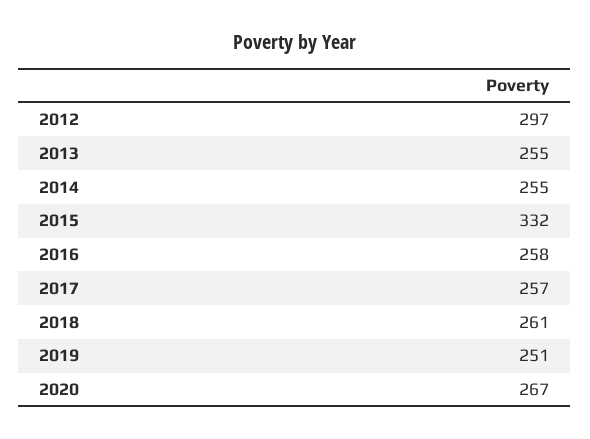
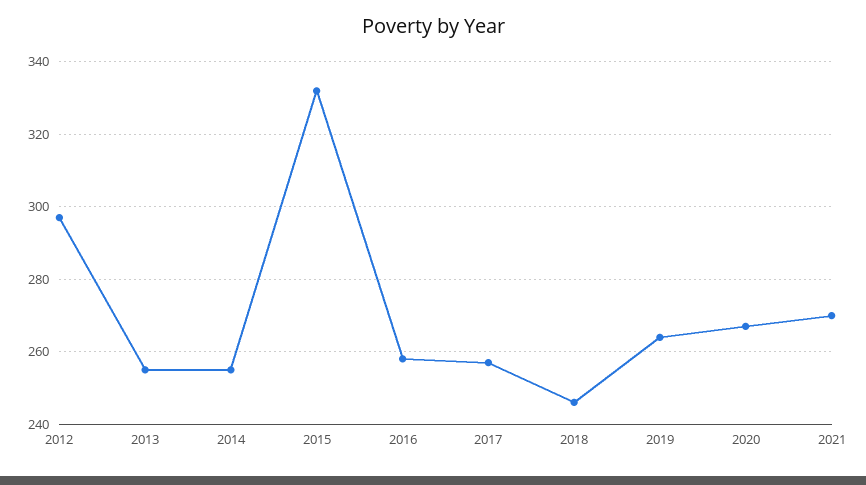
2018: 261 -> 245
2019: 251 -> 265
2021: none -> 270

